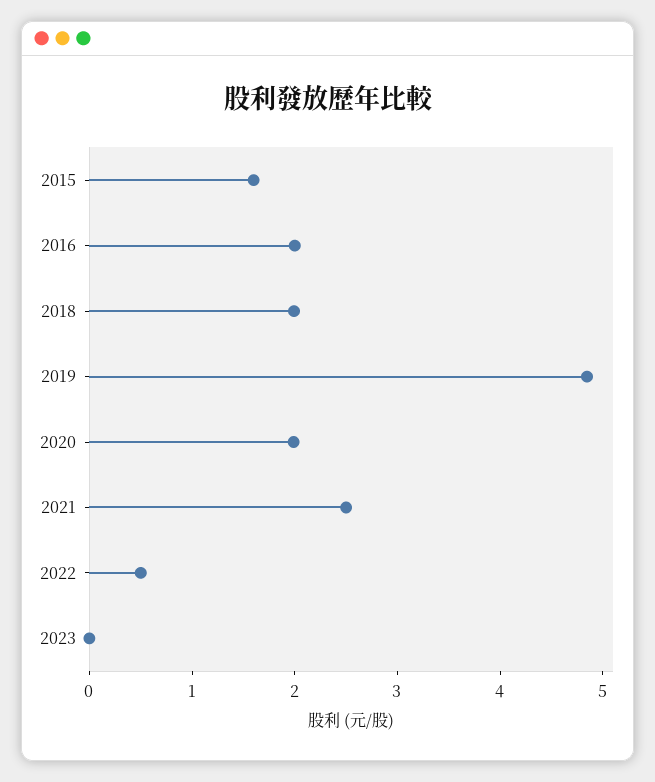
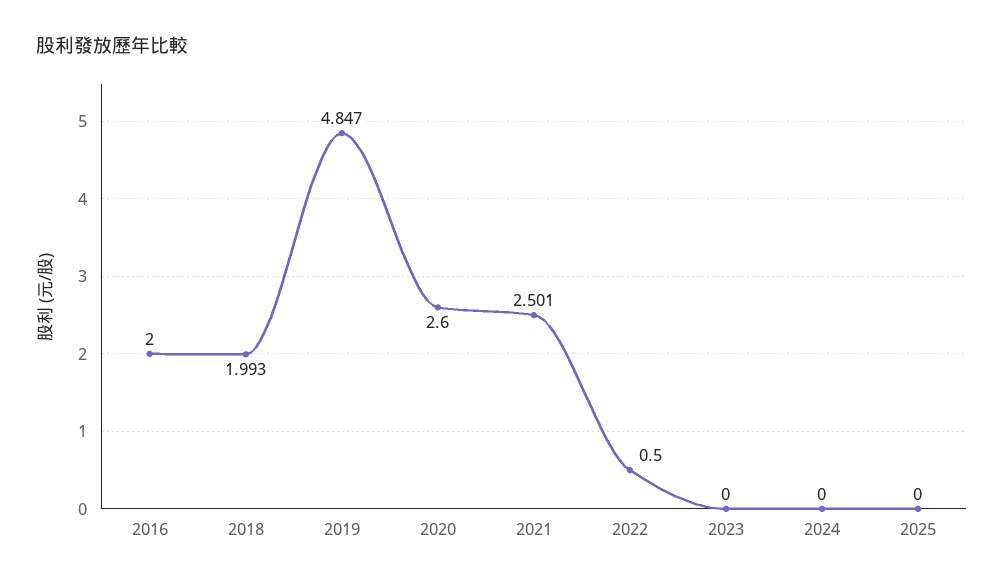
2015: 1.6 -> none
2020: 2 -> 2.6
2024: none -> 0
2025: none -> 0

